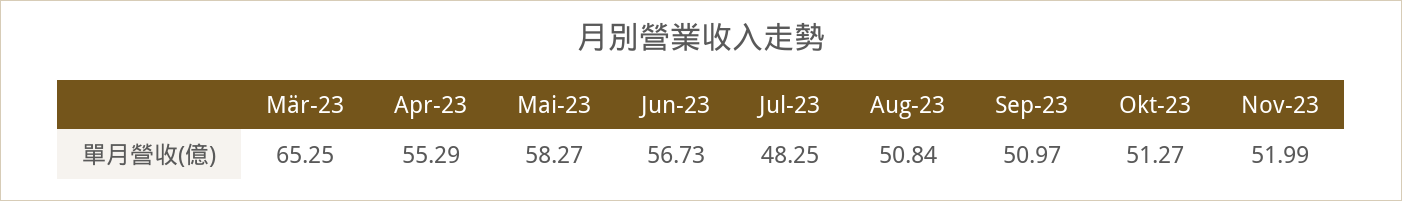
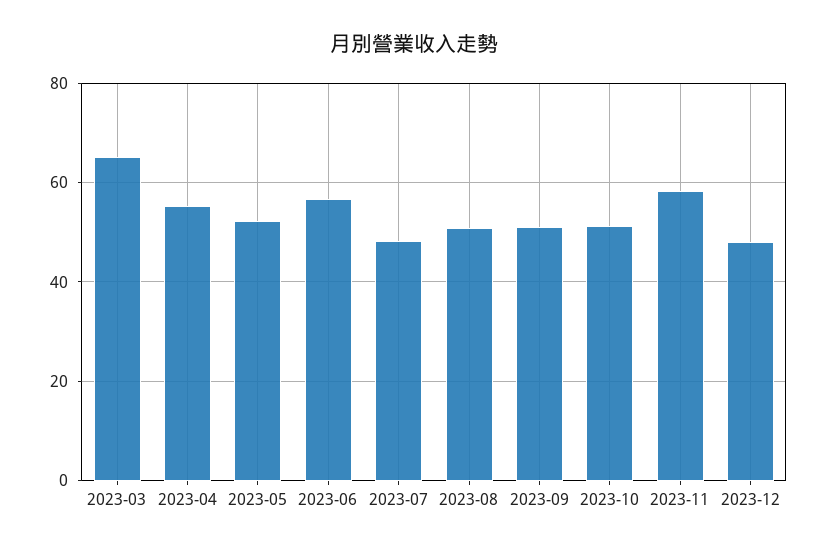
Mai-23: 58.27 -> 52
Nov-23: 51.99 -> 58
2023-12: none -> 48

